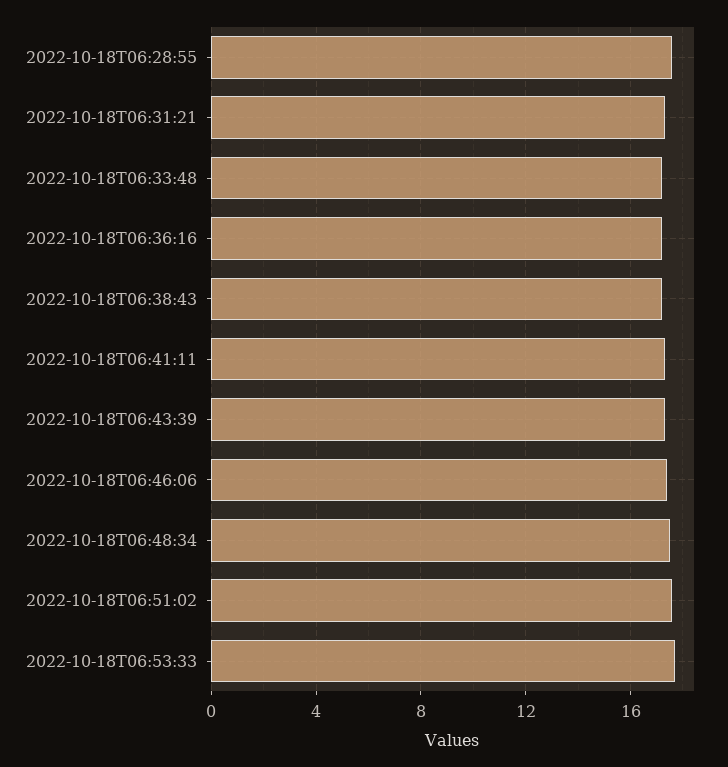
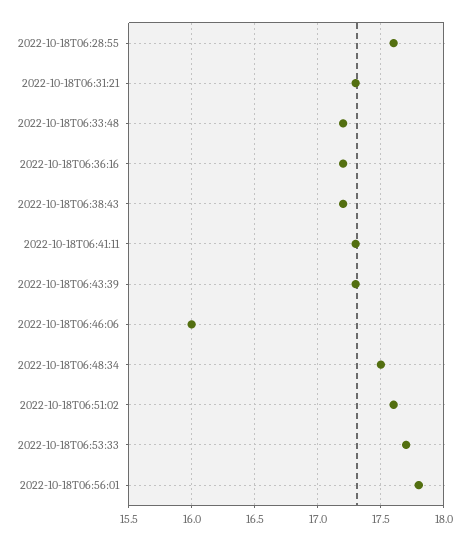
2022-10-18T06:46:06: 17.5 -> 16
2022-10-18T06:56:01: none -> 17.8

